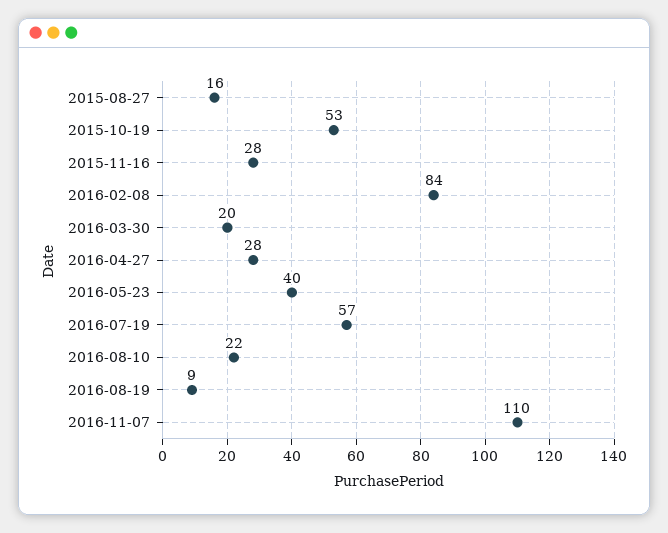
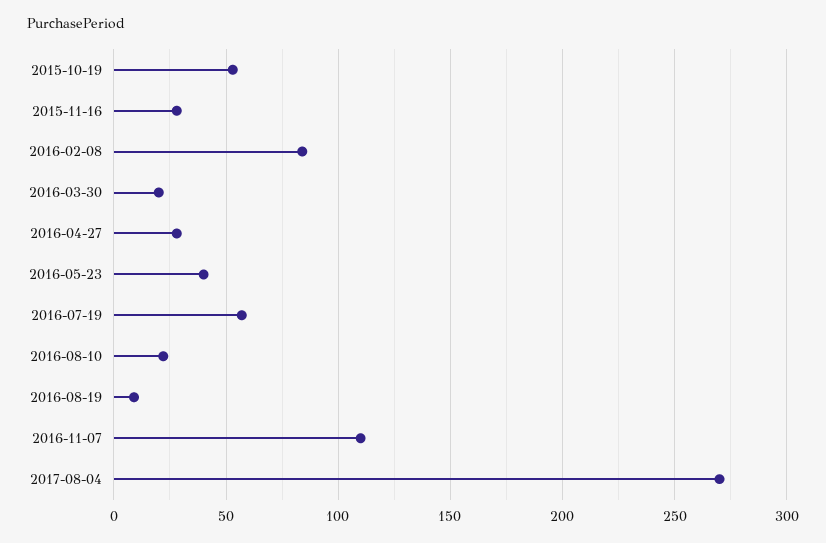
2015-08-27: 16 -> none
2017-08-04: none -> 270

